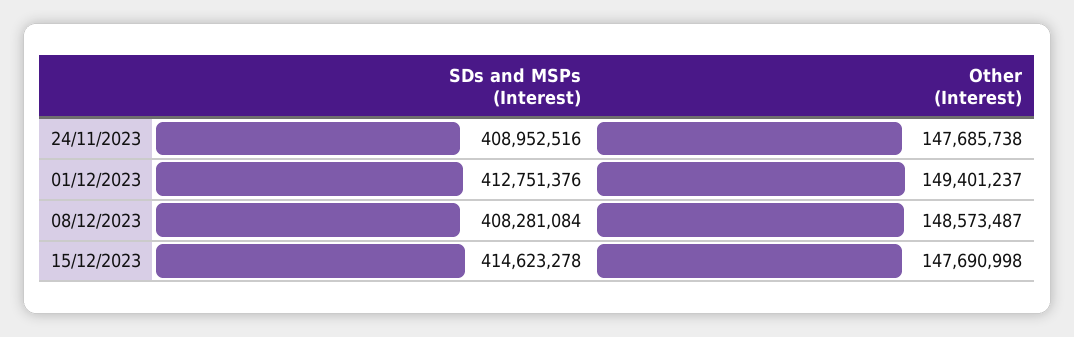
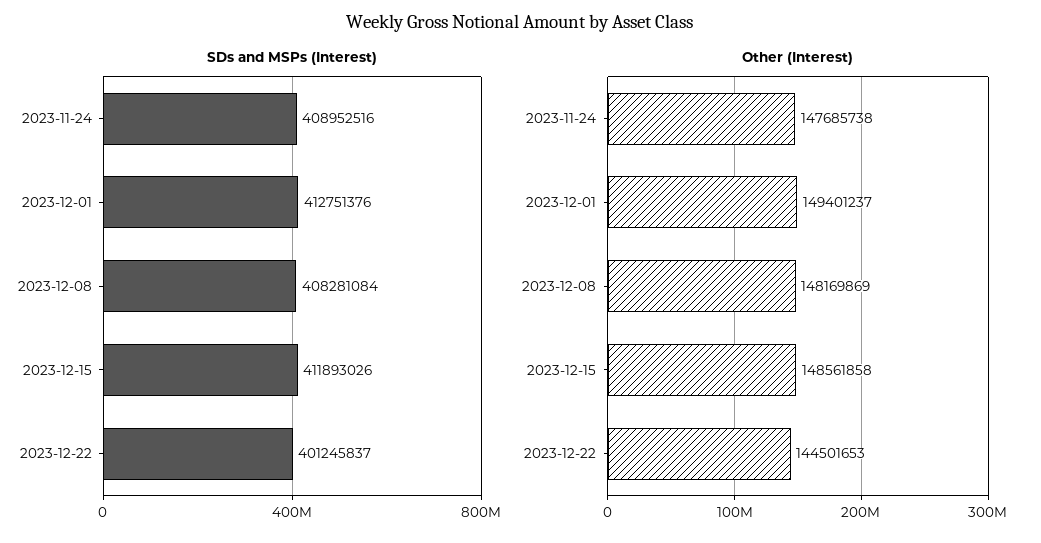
Other (Interest), 08/12/2023: 148573487 -> 148169869
SDs and MSPs (Interest), 15/12/2023: 414623278 -> 411893026
Other (Interest), 15/12/2023: 147690998 -> 148561858
SDs and MSPs (Interest), 2023-12-22: none -> 401245837
Other (Interest), 2023-12-22: none -> 144501653

